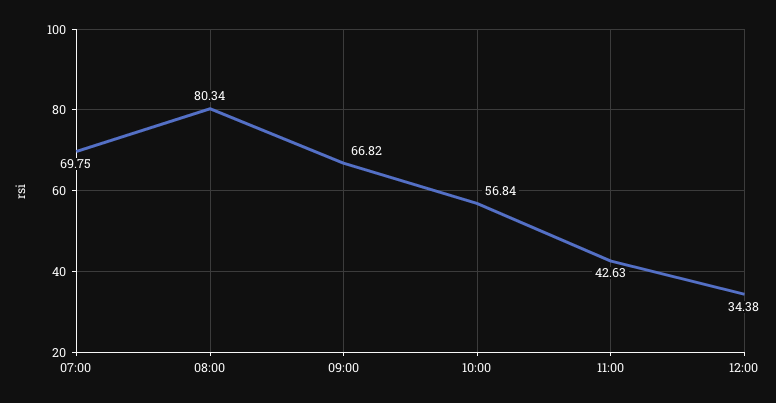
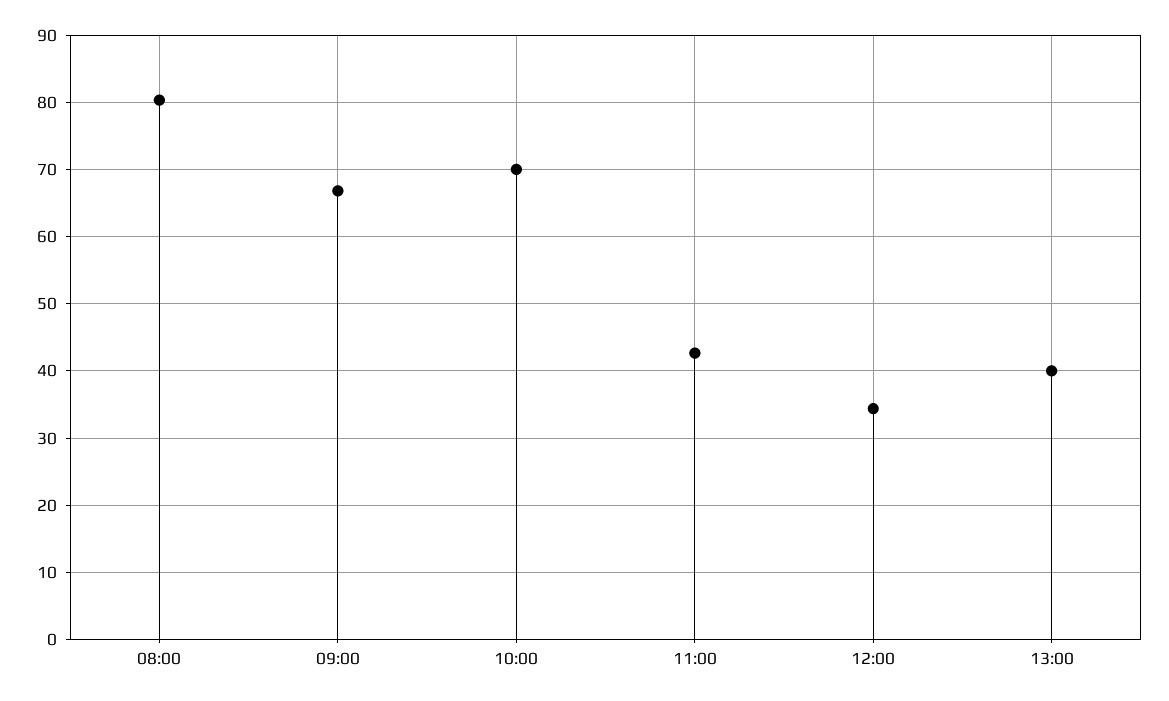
07:00: 69.75 -> none
10:00: 56.84 -> 70
13:00: none -> 40

